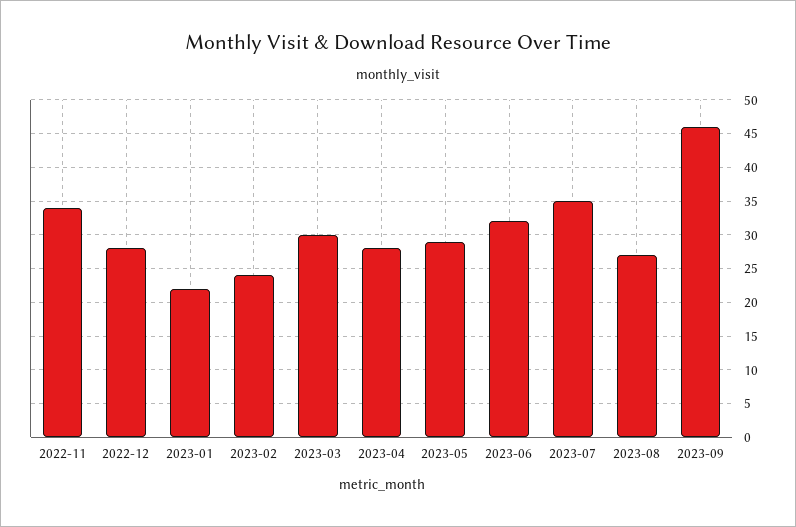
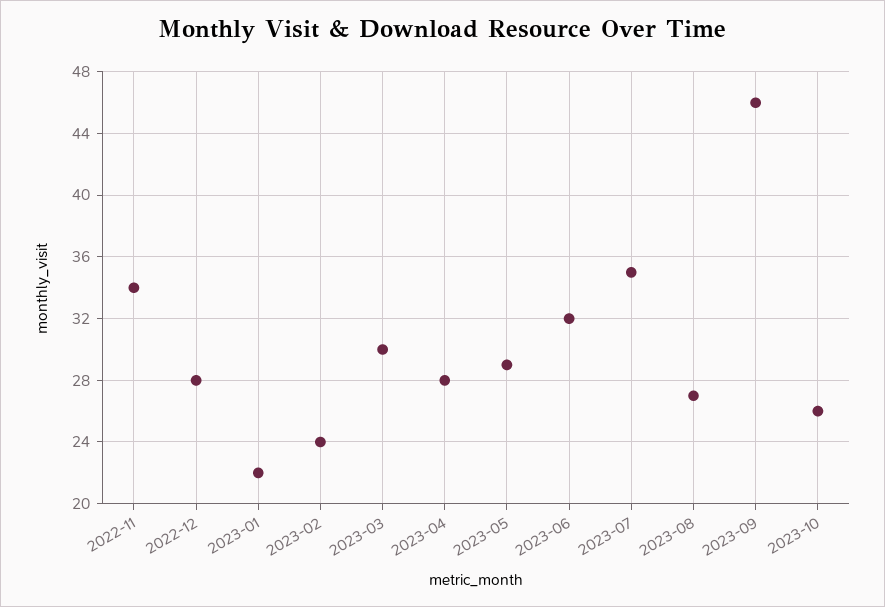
2023-10: none -> 26

